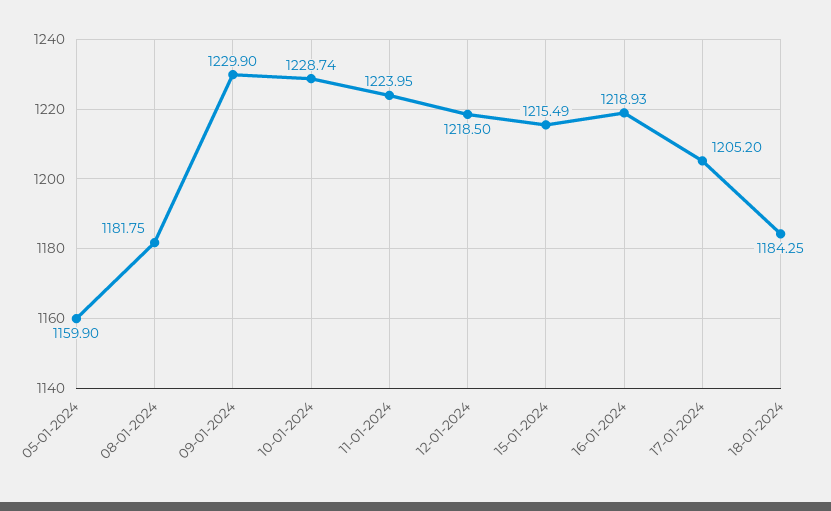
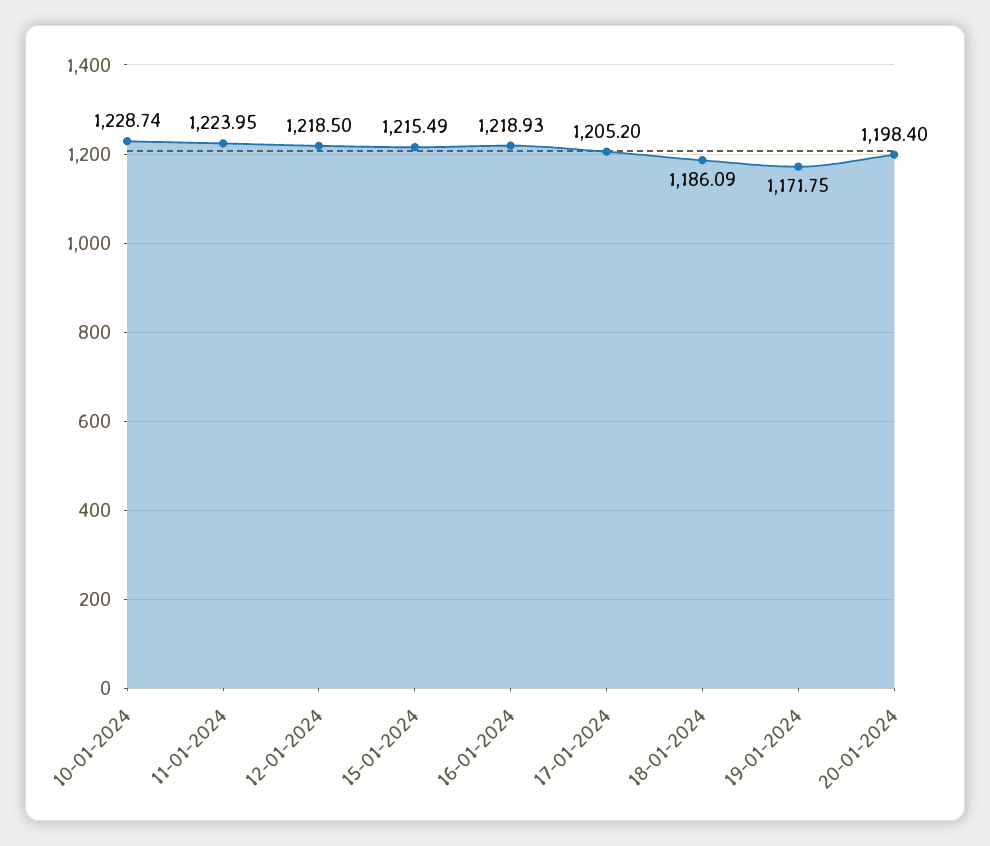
05-01-2024: 1159.9 -> none
08-01-2024: 1181.75 -> none
09-01-2024: 1229.9 -> none
18-01-2024: 1184.25 -> 1186.09
19-01-2024: none -> 1171.75
20-01-2024: none -> 1198.4

